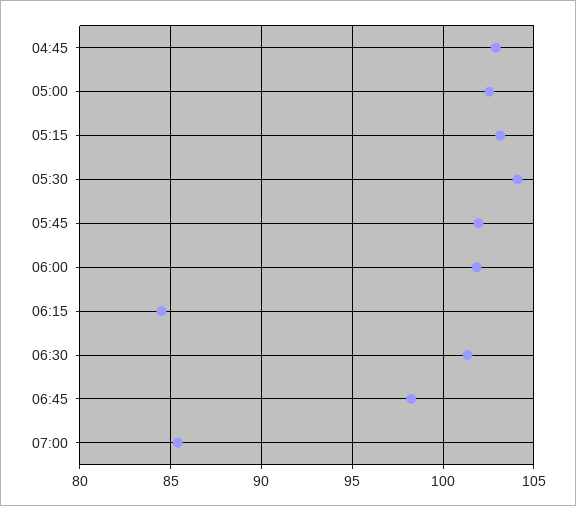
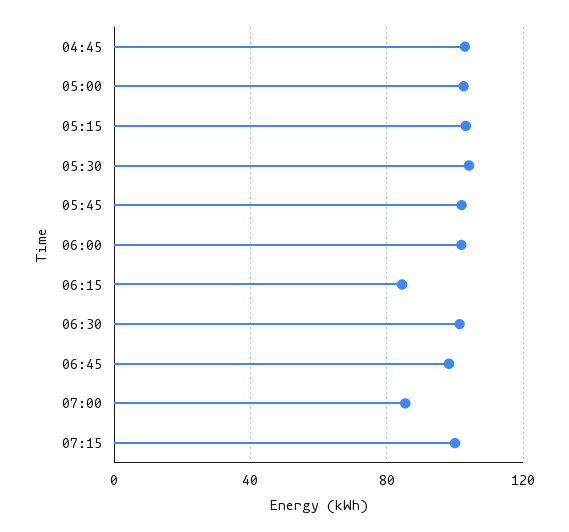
07:15: none -> 100

